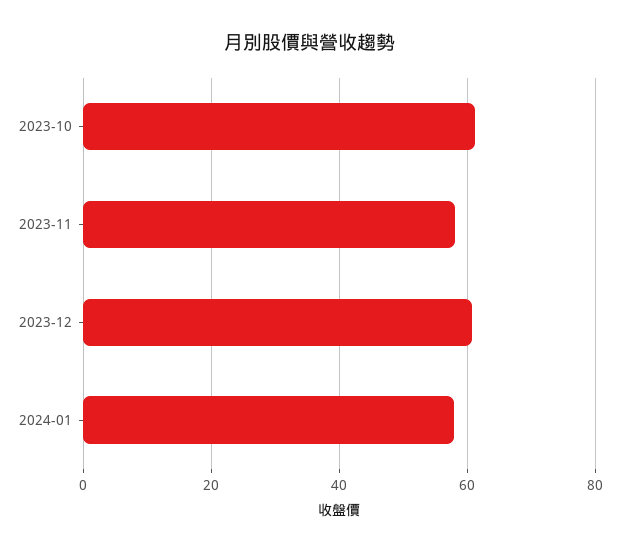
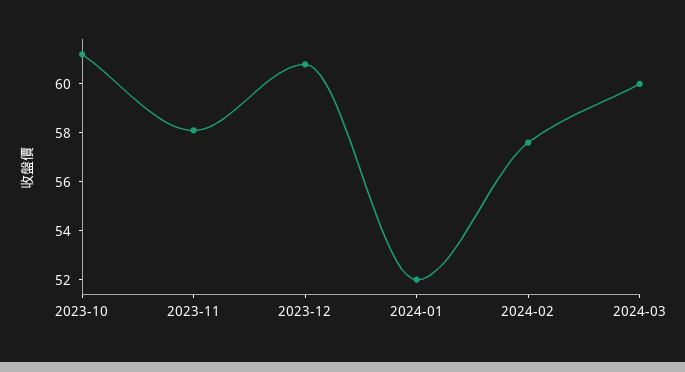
2024-01: 58 -> 52
2024-02: none -> 57.5
2024-03: none -> 60

